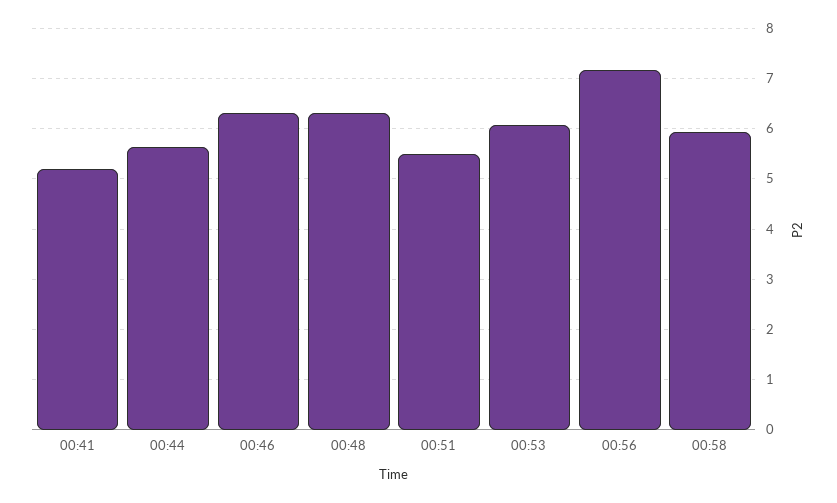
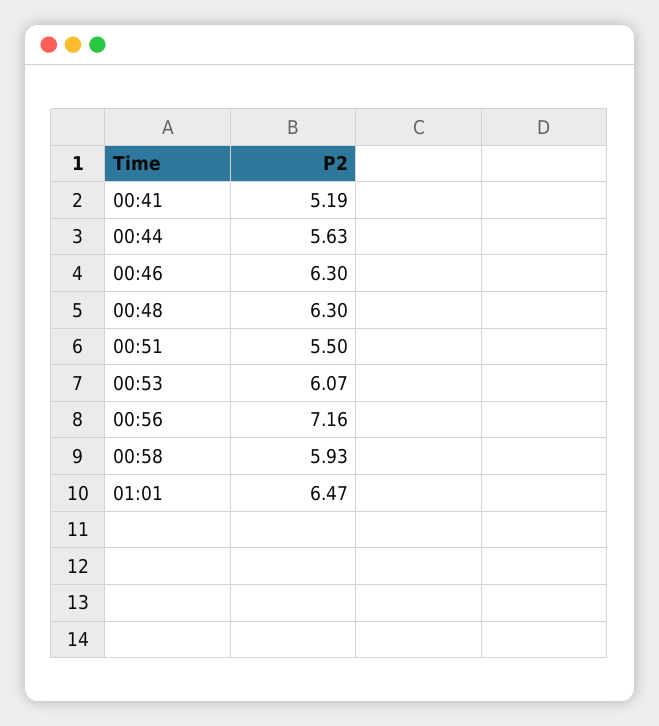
01:01: none -> 6.47

